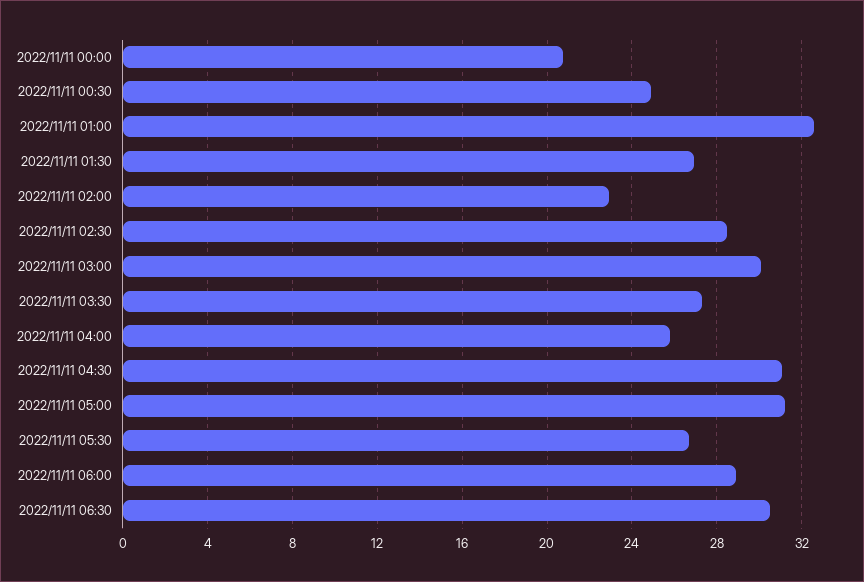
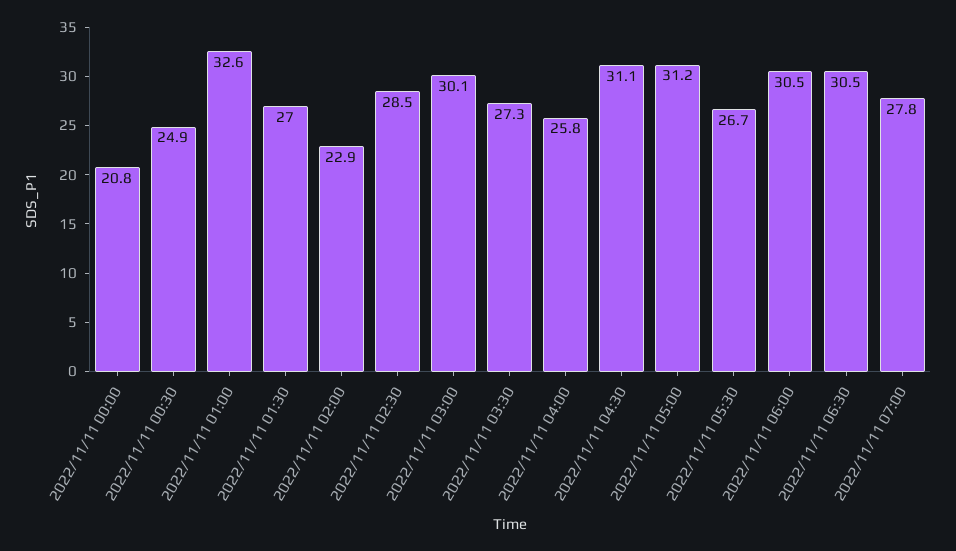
2022/11/11 06:00: 29 -> 30.5
2022/11/11 07:00: none -> 27.8

